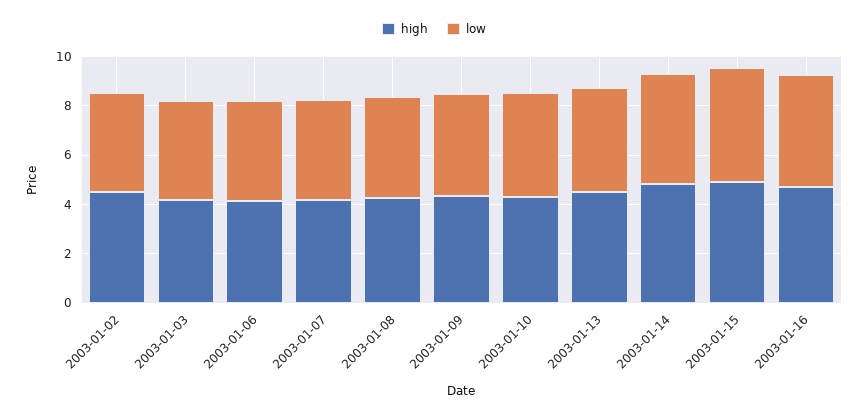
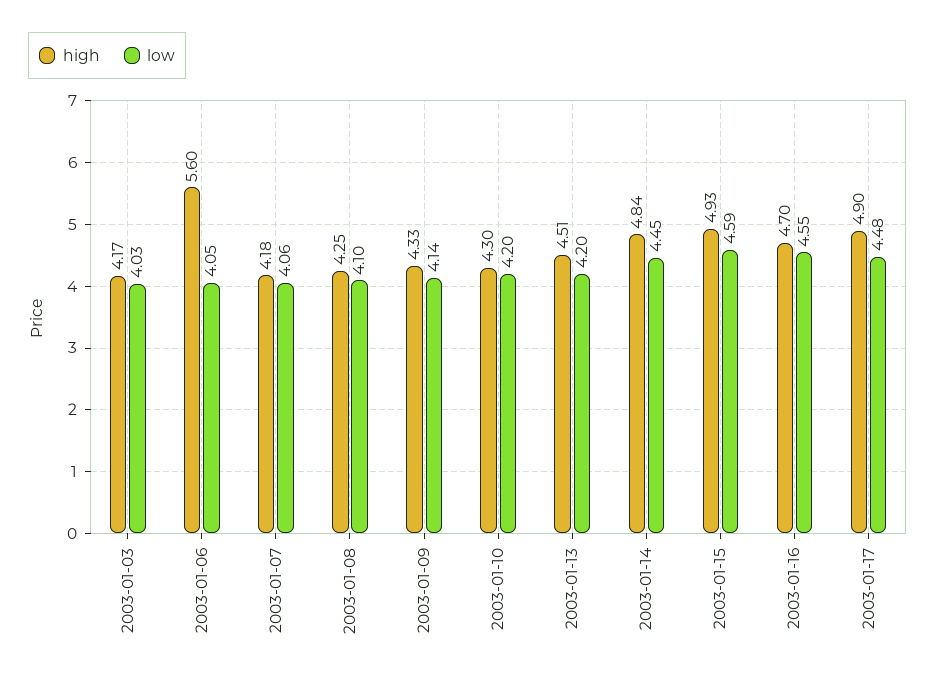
high, 2003-01-02: 4.5 -> none
low, 2003-01-02: 4 -> none
high, 2003-01-06: 4 -> 5.6
high, 2003-01-17: none -> 4.9
low, 2003-01-17: none -> 4.48

